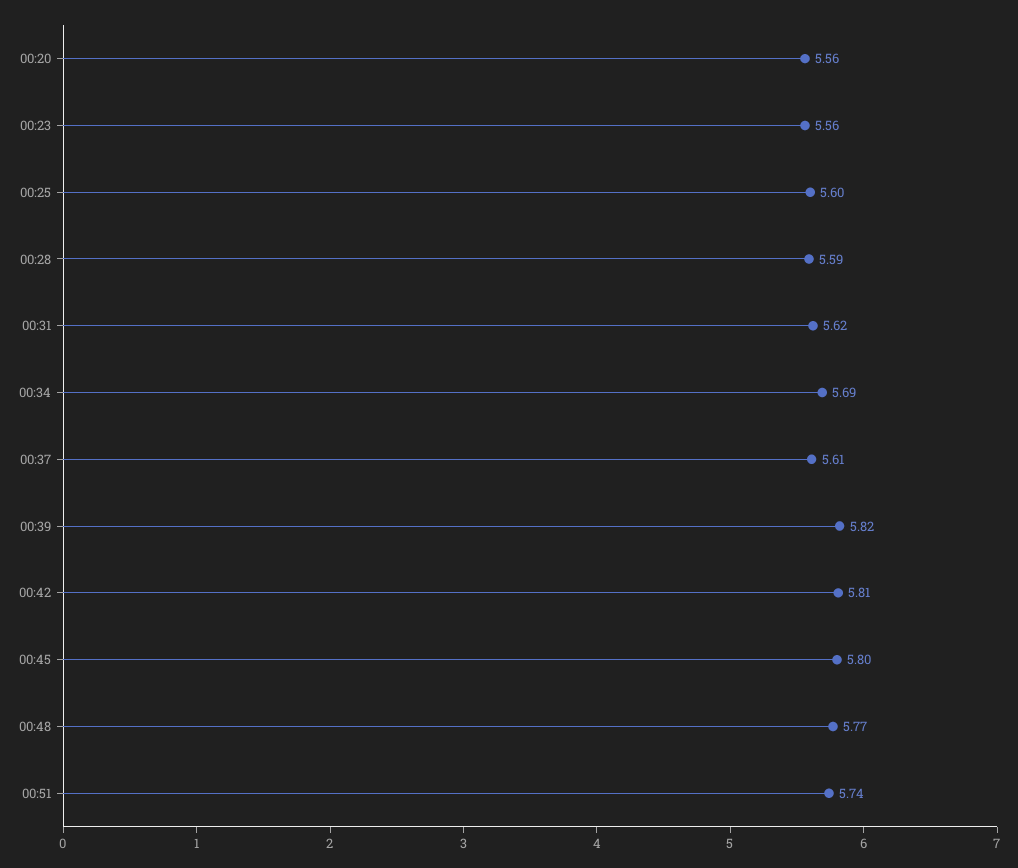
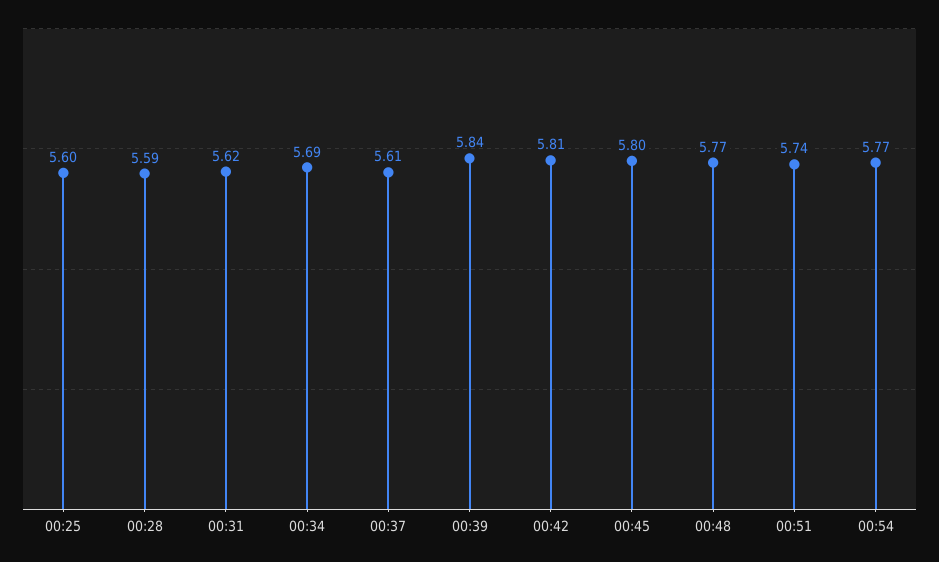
00:20: 5.56 -> none
00:23: 5.56 -> none
00:39: 5.82 -> 5.84
00:54: none -> 5.77

